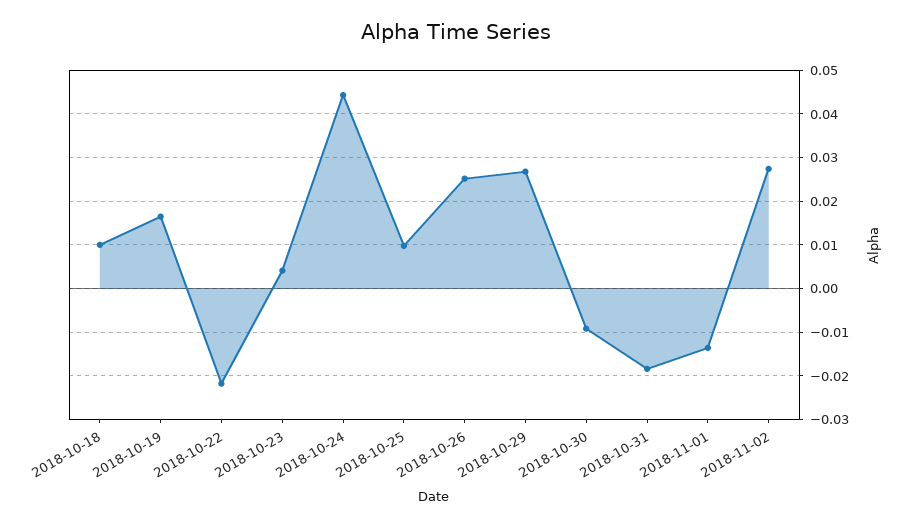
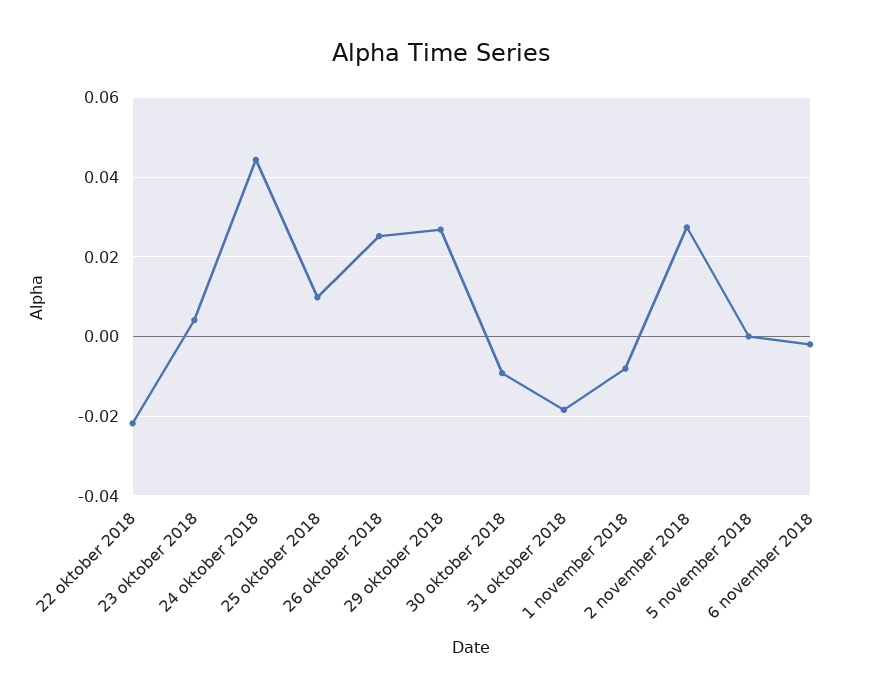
2018-10-18: 0.01 -> none
2018-10-19: 0.016 -> none
2018-11-01: -0.014 -> -0.008
5 november 2018: none -> 0
6 november 2018: none -> -0.002

